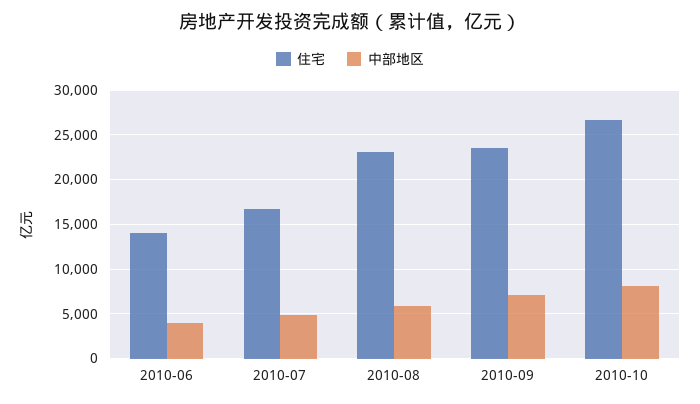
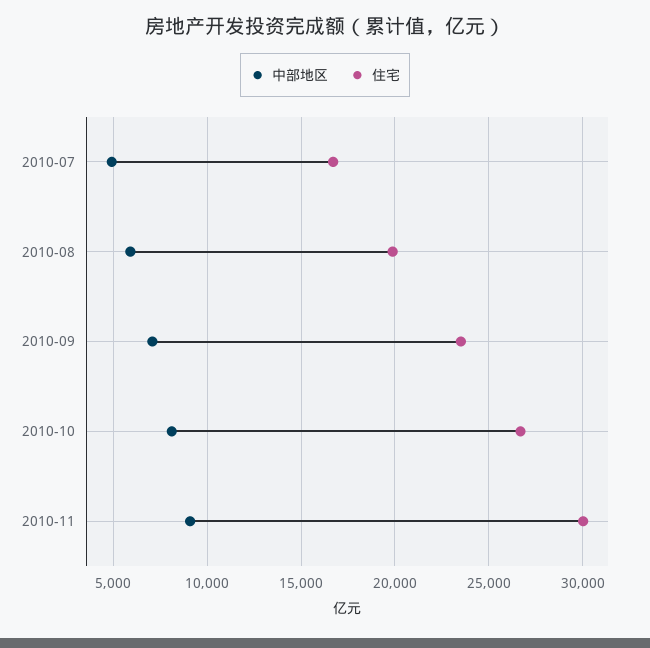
住宅, 2010-06: 14000 -> none
中部地区, 2010-06: 4000 -> none
住宅, 2010-08: 23000 -> 20000
中部地区, 2010-11: none -> 9000
住宅, 2010-11: none -> 30000

